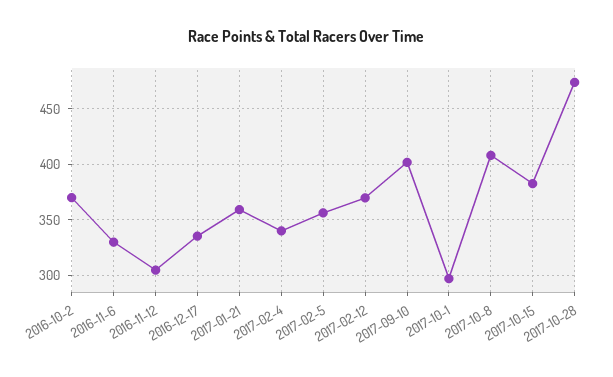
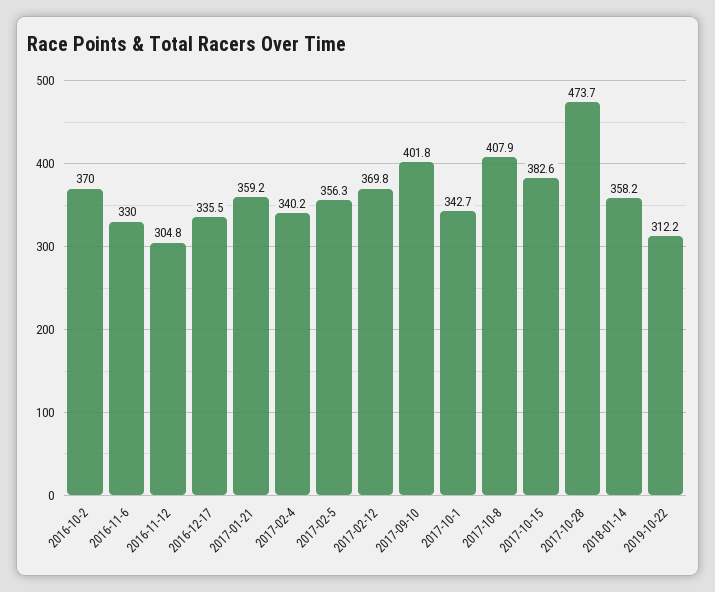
2017-10-1: 300 -> 342.7
2018-01-14: none -> 358.2
2019-10-22: none -> 312.2

